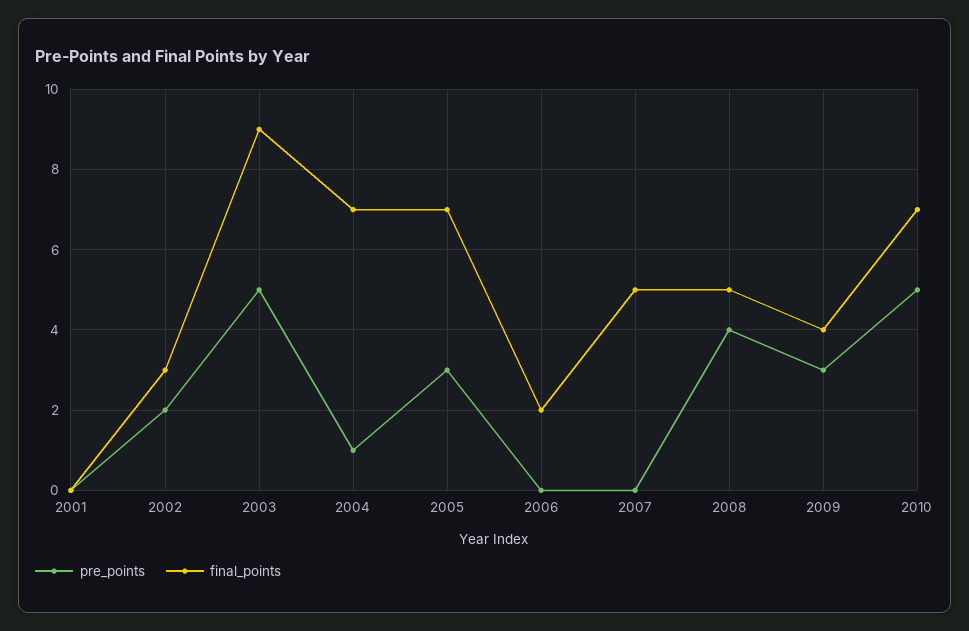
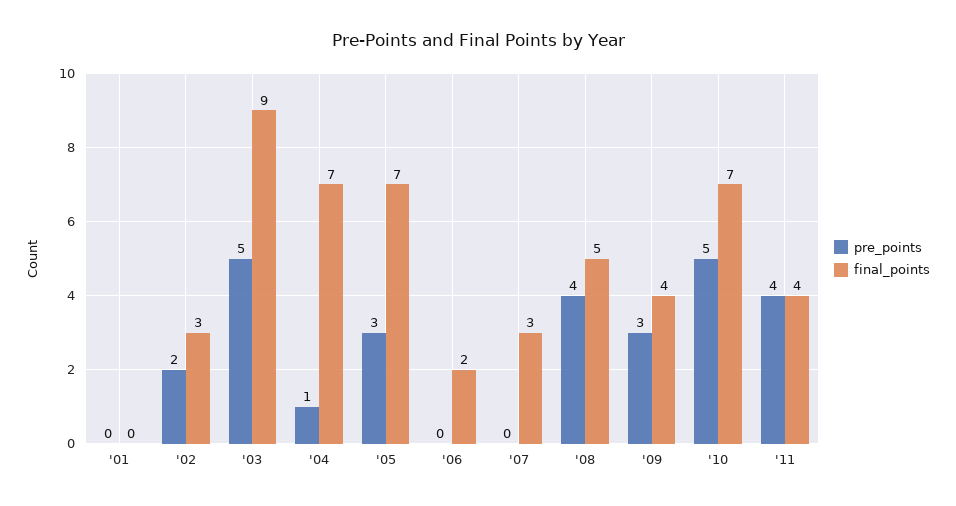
final_points, 2007: 5 -> 3
pre_points, '11: none -> 4
final_points, '11: none -> 4

